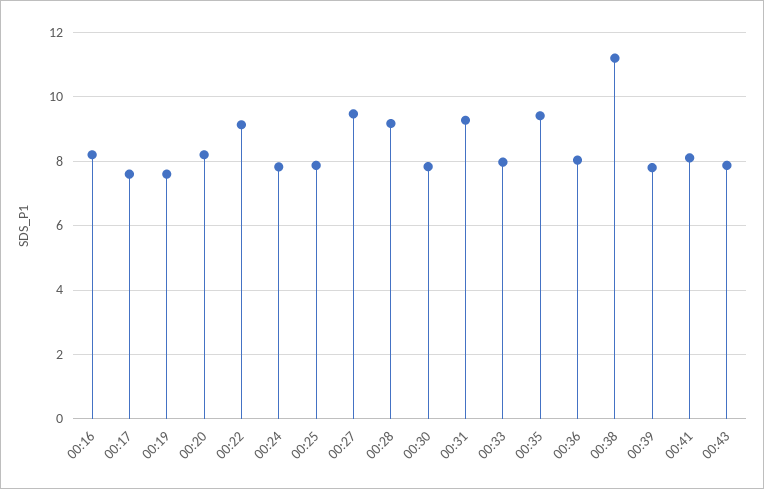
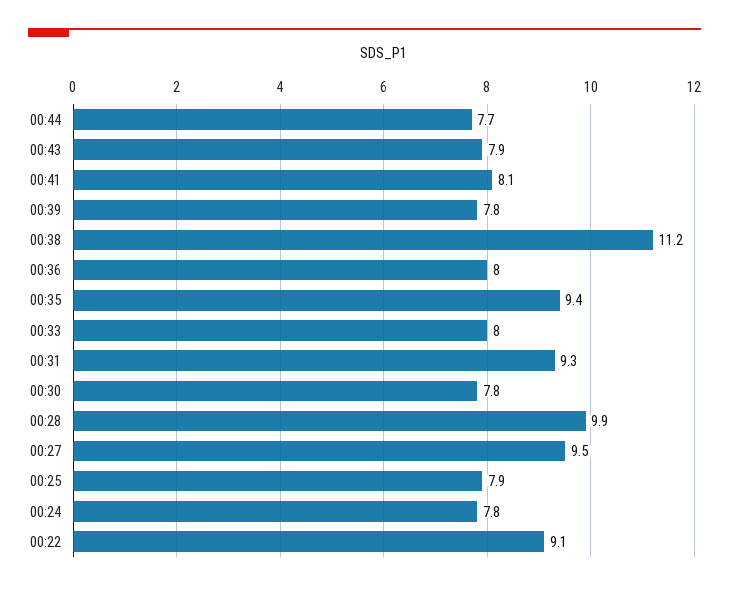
00:16: 8.2 -> none
00:17: 7.6 -> none
00:19: 7.6 -> none
00:20: 8.2 -> none
00:28: 9.2 -> 9.9
00:44: none -> 7.7

